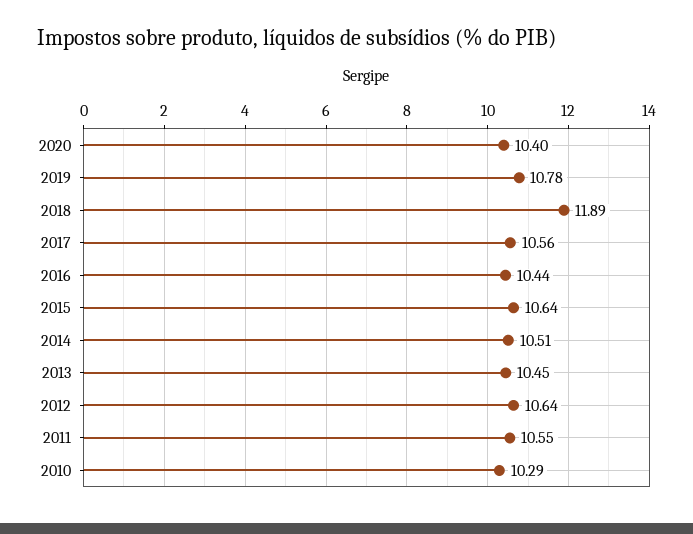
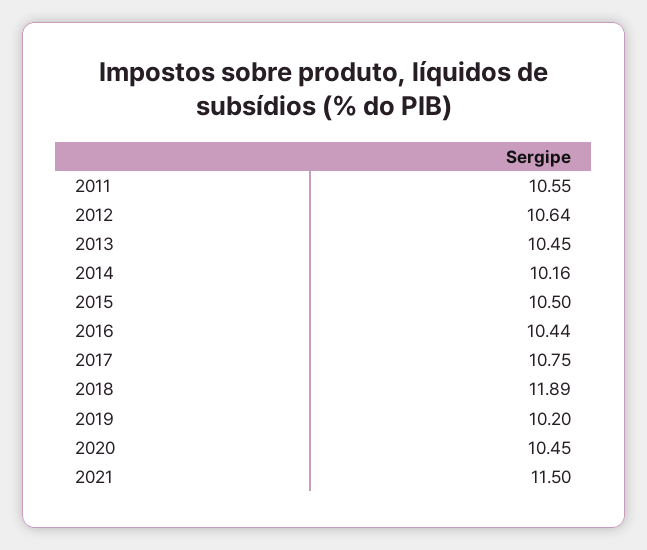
2020: 10.4 -> 10.45
2019: 10.78 -> 10.2
2017: 10.56 -> 10.75
2015: 10.64 -> 10.5
2014: 10.51 -> 10.16
2010: 10.29 -> none
2021: none -> 11.5

